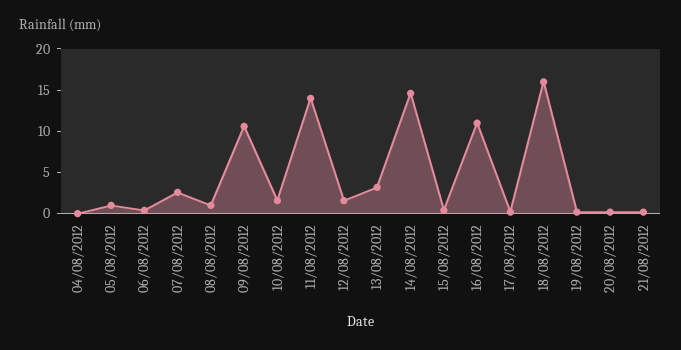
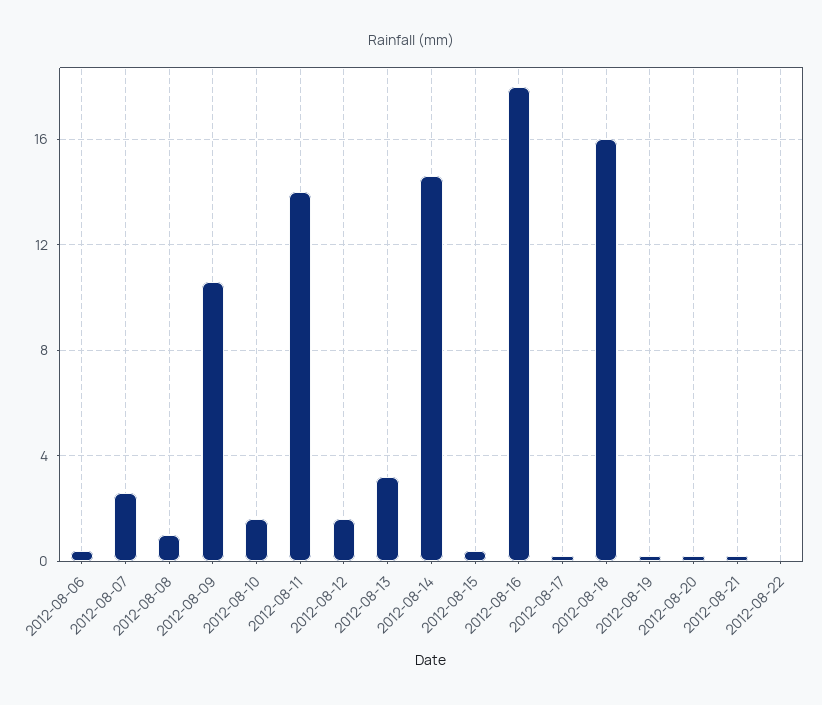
04/08/2012: 0 -> none
05/08/2012: 1 -> none
16/08/2012: 11 -> 18
2012-08-22: none -> 0

